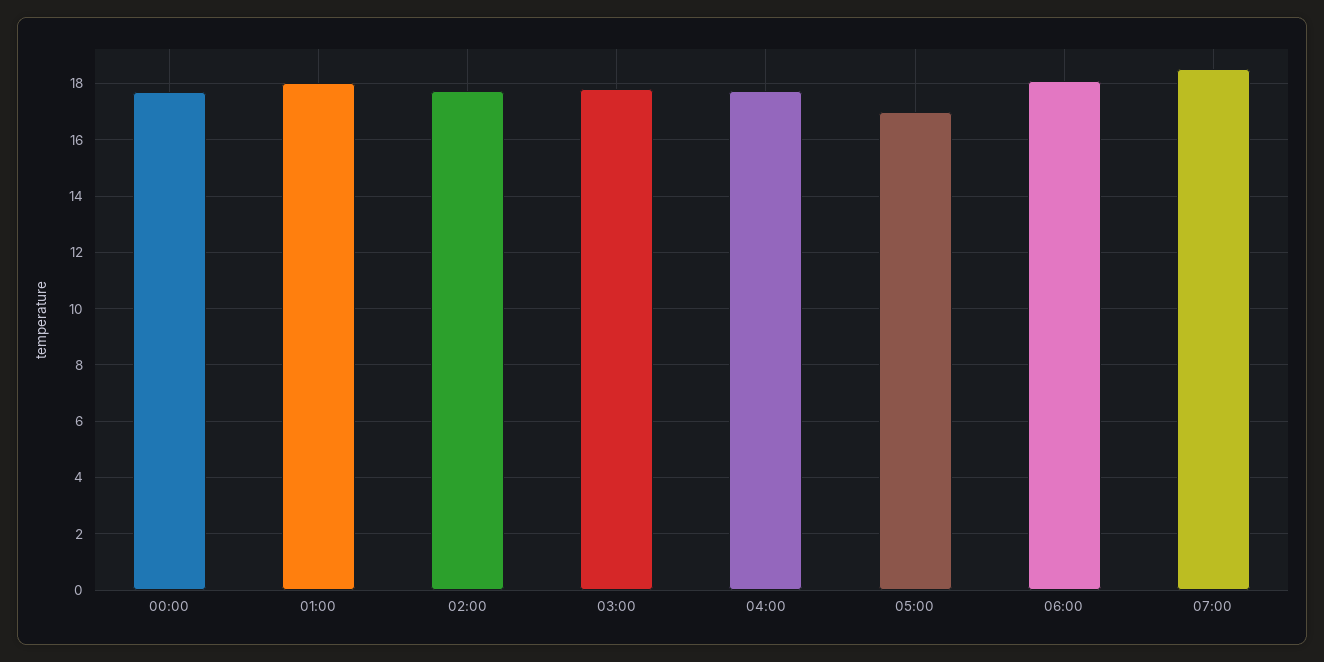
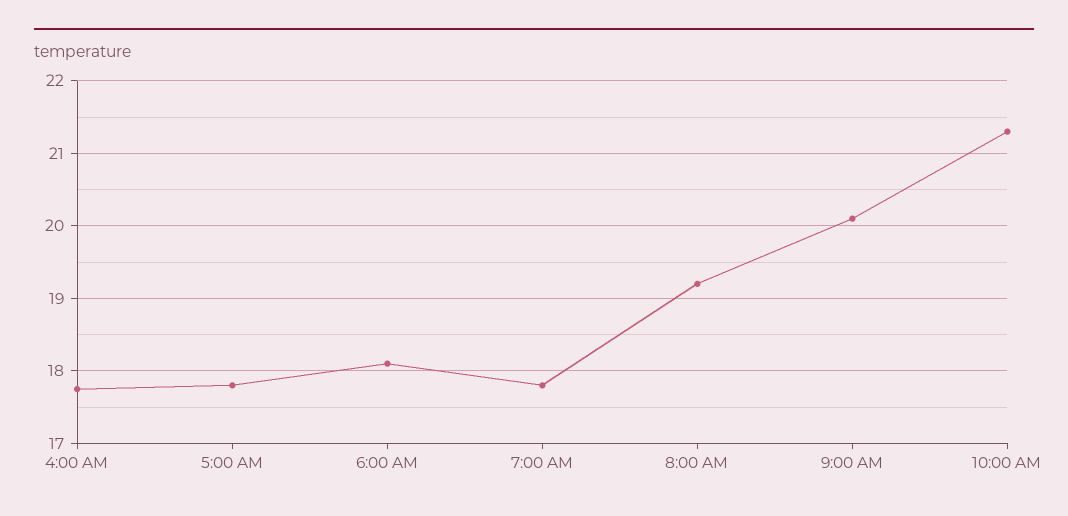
00:00: 17.75 -> none
01:00: 18 -> none
02:00: 17.75 -> none
03:00: 17.75 -> none
05:00: 17 -> 17.8
07:00: 18.5 -> 17.8
8:00 AM: none -> 19.2
9:00 AM: none -> 20.1
10:00 AM: none -> 21.3

